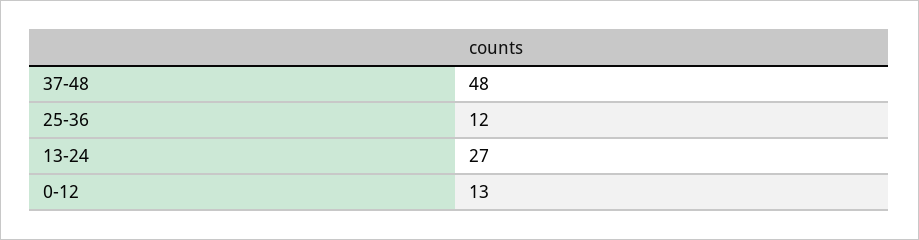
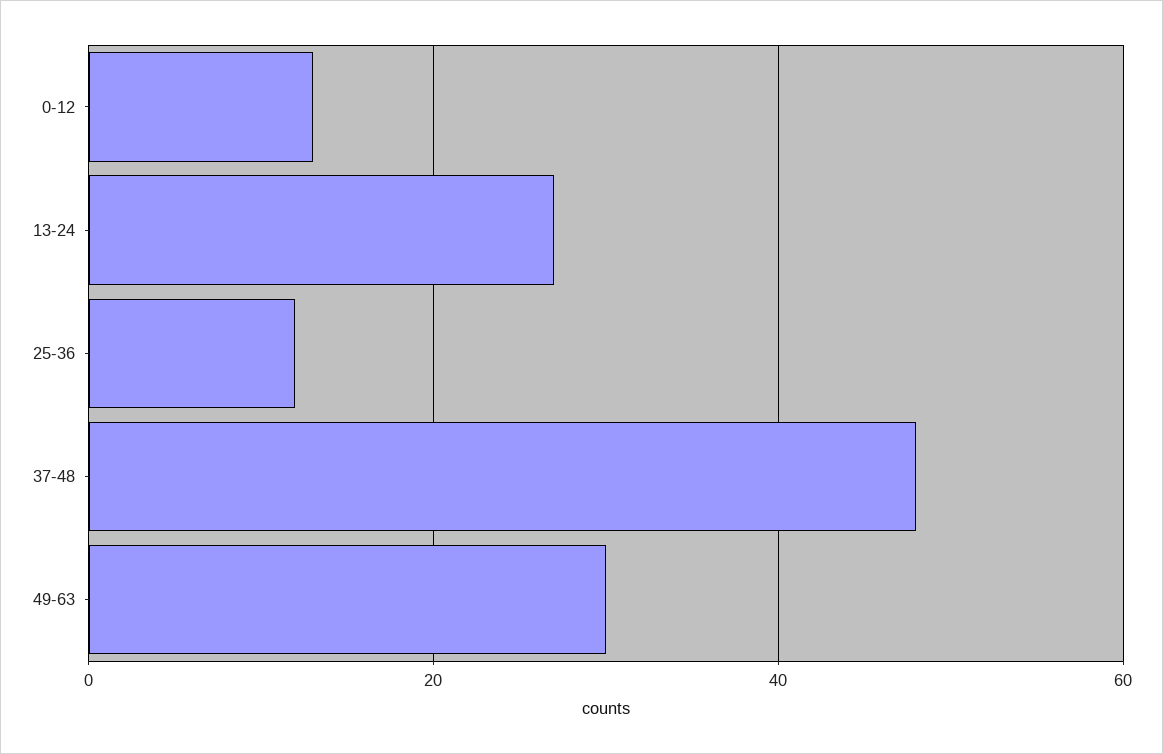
49-63: none -> 30

